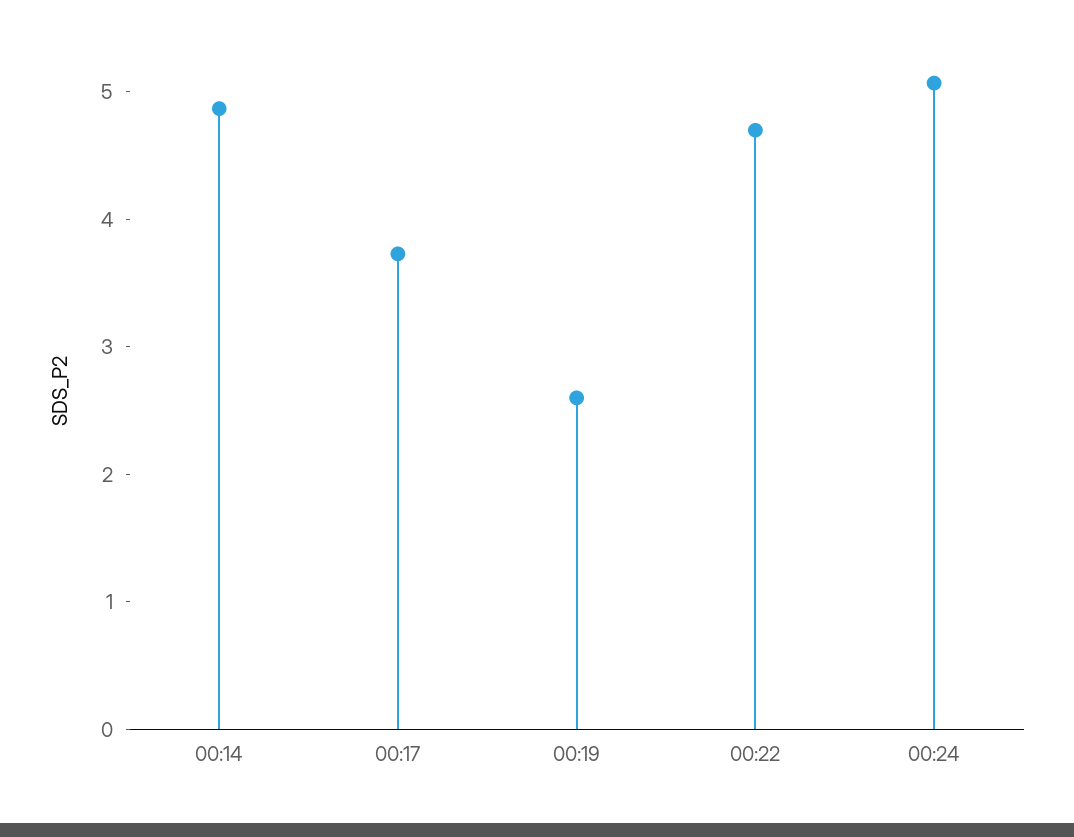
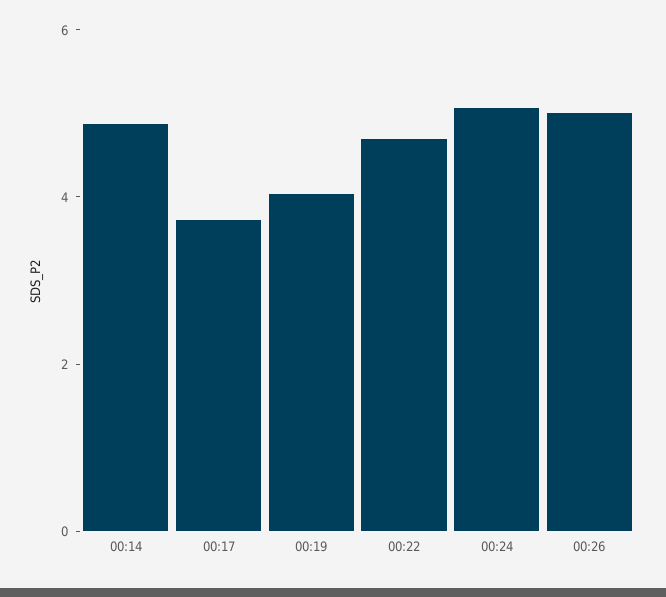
00:19: 2.6 -> 4
00:26: none -> 5

